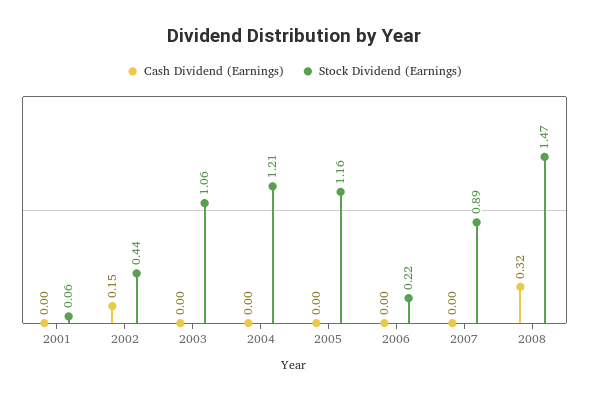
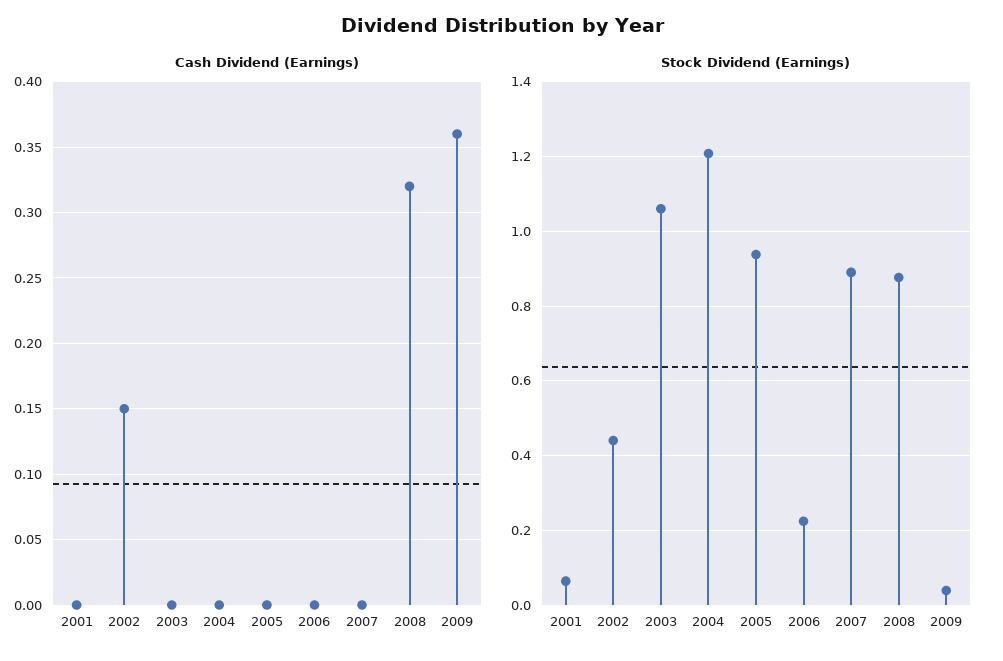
Stock Dividend (Earnings), 2005: 1.16 -> 0.94
Stock Dividend (Earnings), 2008: 1.47 -> 0.88
Cash Dividend (Earnings), 2009: none -> 0.36
Stock Dividend (Earnings), 2009: none -> 0.04

